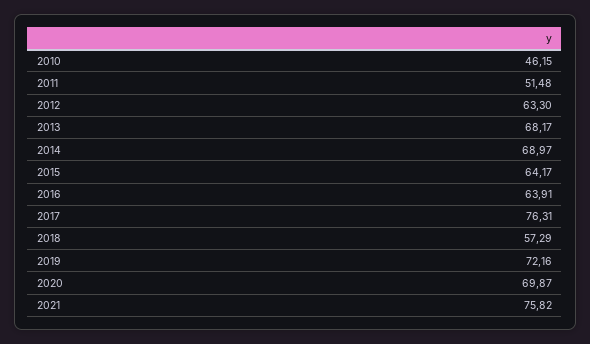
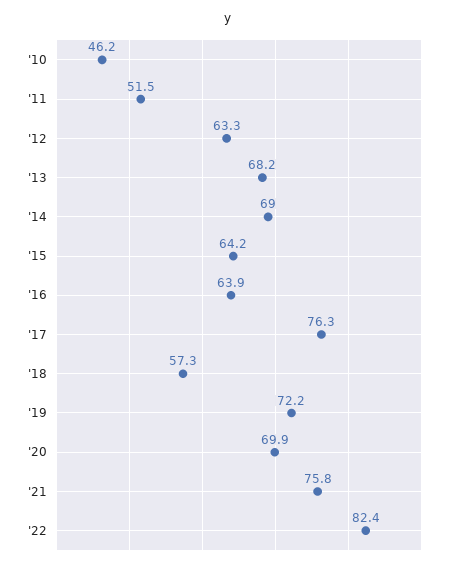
'22: none -> 82.4

